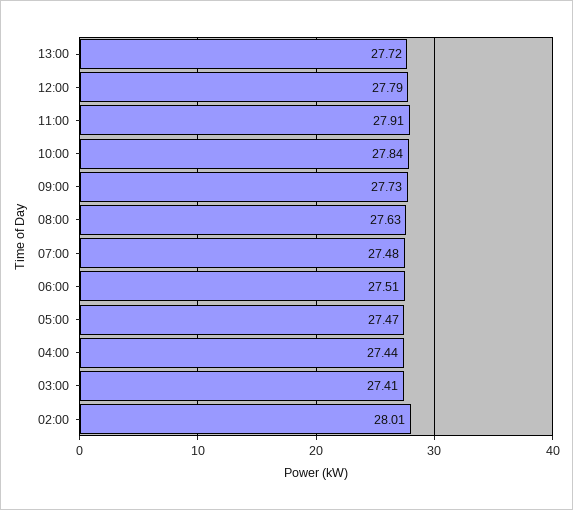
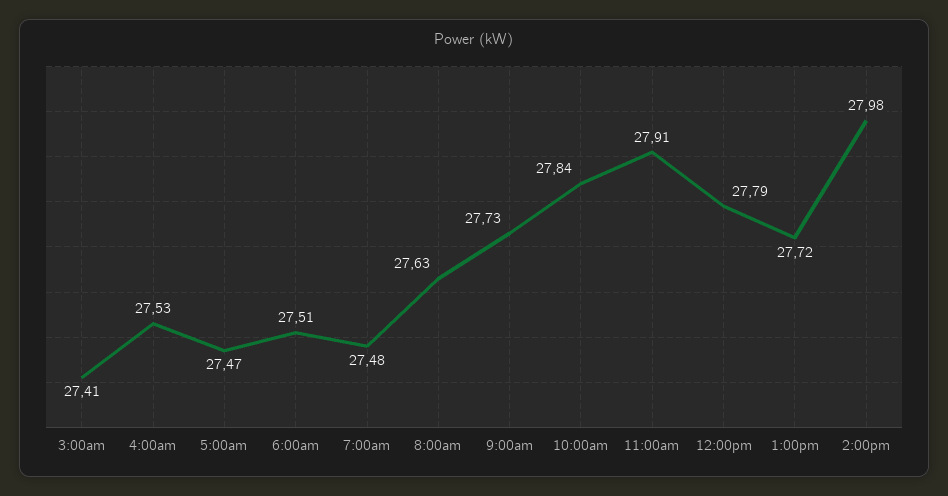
04:00: 27.44 -> 27.53
02:00: 28.01 -> none
2:00pm: none -> 27.98

